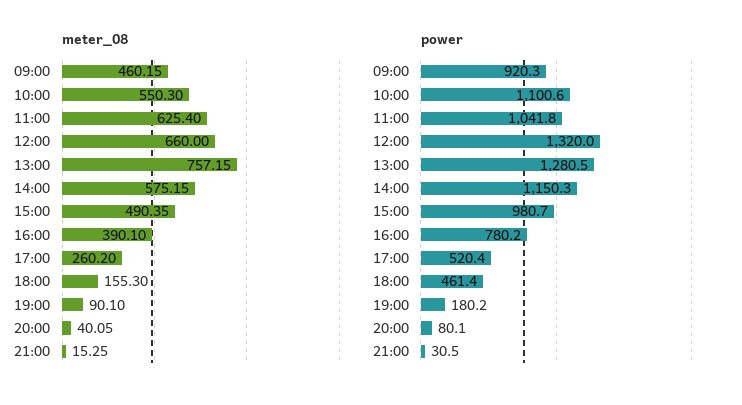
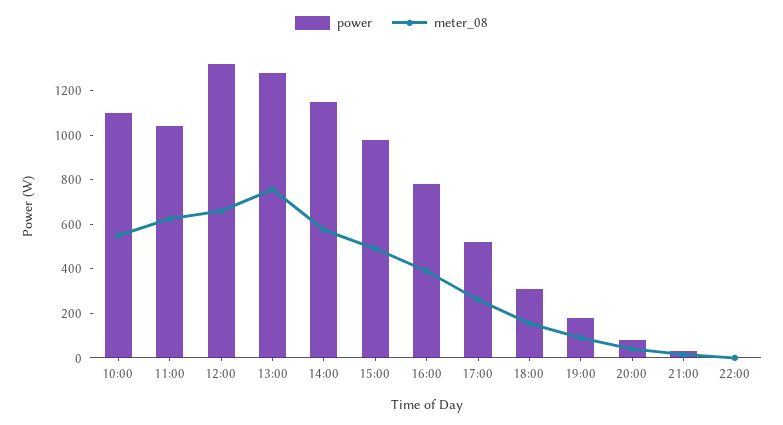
meter_08, 09:00: 460.15 -> none
power, 09:00: 920.3 -> none
power, 18:00: 461.4 -> 300
power, 22:00: none -> 0
meter_08, 22:00: none -> 0

